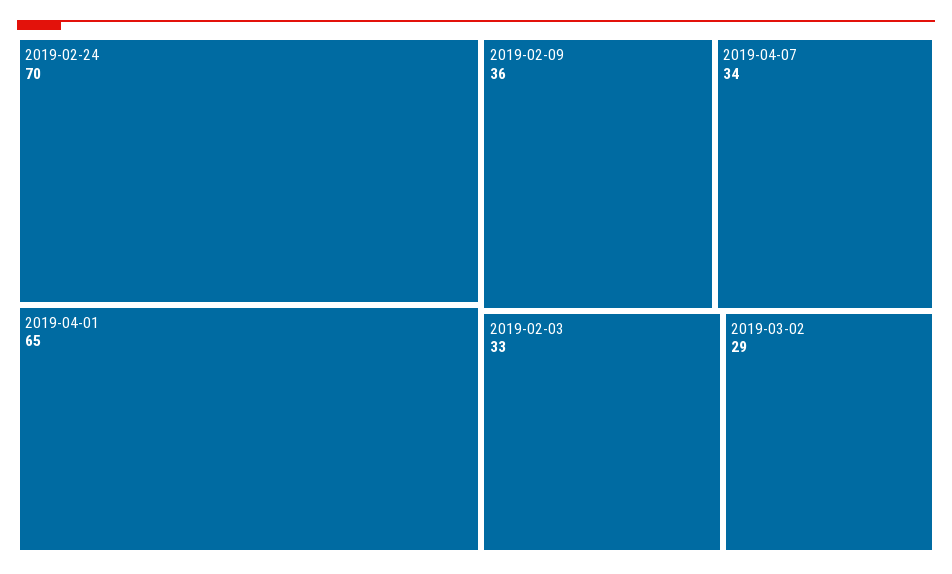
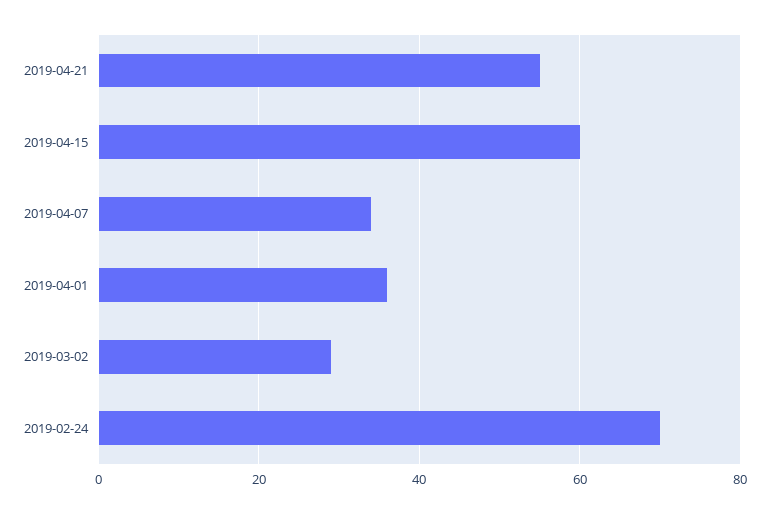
2019-04-01: 65 -> 35
2019-02-09: 36 -> none
2019-02-03: 33 -> none
2019-04-21: none -> 55
2019-04-15: none -> 60

